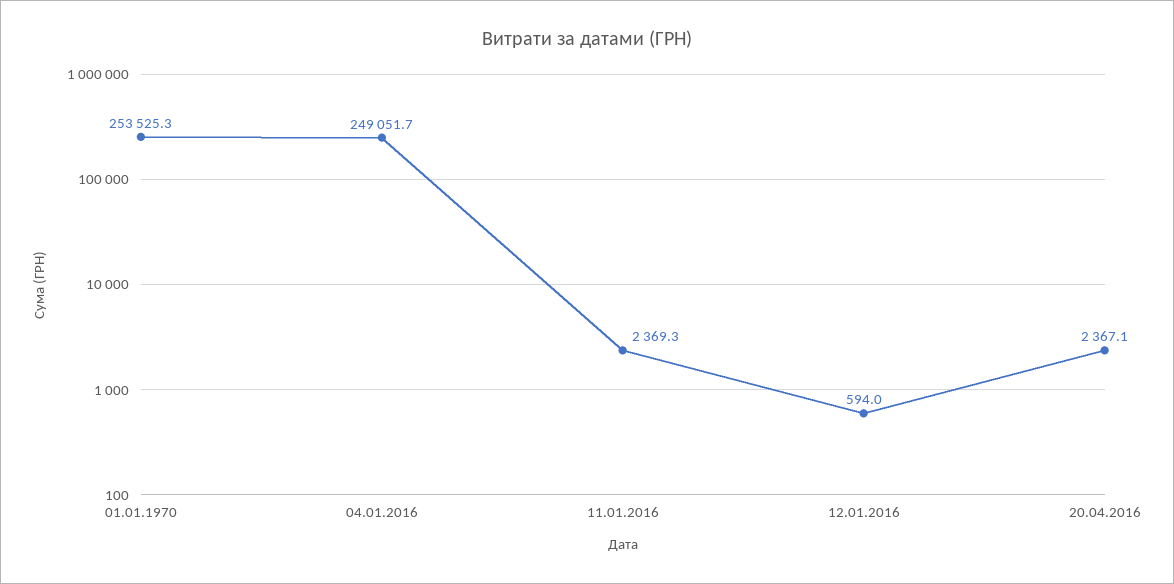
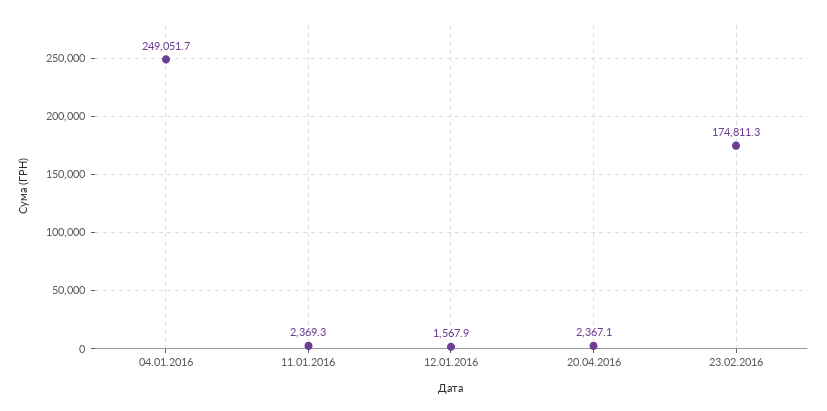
01.01.1970: 253525.3 -> none
12.01.2016: 594 -> 1567.9
23.02.2016: none -> 174811.3

